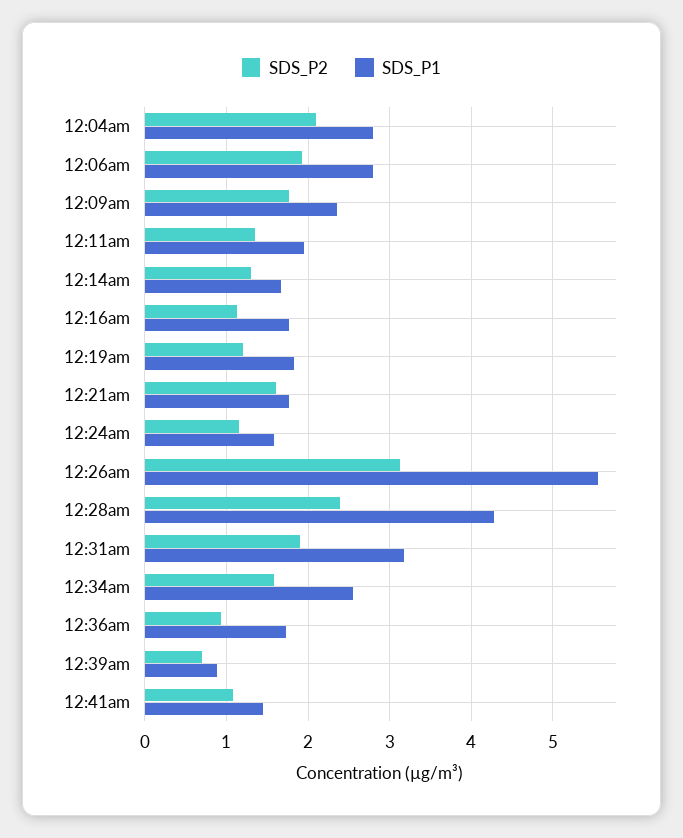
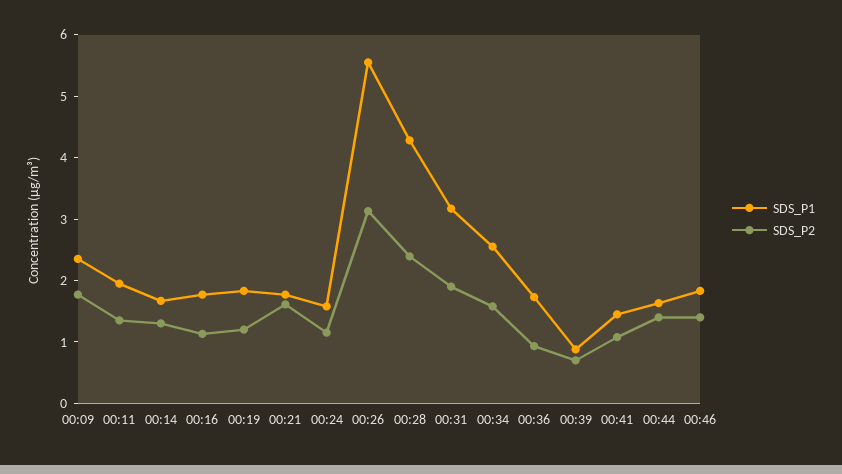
SDS_P2, 12:04am: 2.1 -> none
SDS_P1, 12:04am: 2.8 -> none
SDS_P2, 12:06am: 1.9 -> none
SDS_P1, 12:06am: 2.8 -> none
SDS_P1, 00:44: none -> 1.6
SDS_P2, 00:44: none -> 1.4
SDS_P1, 00:46: none -> 1.8
SDS_P2, 00:46: none -> 1.4

